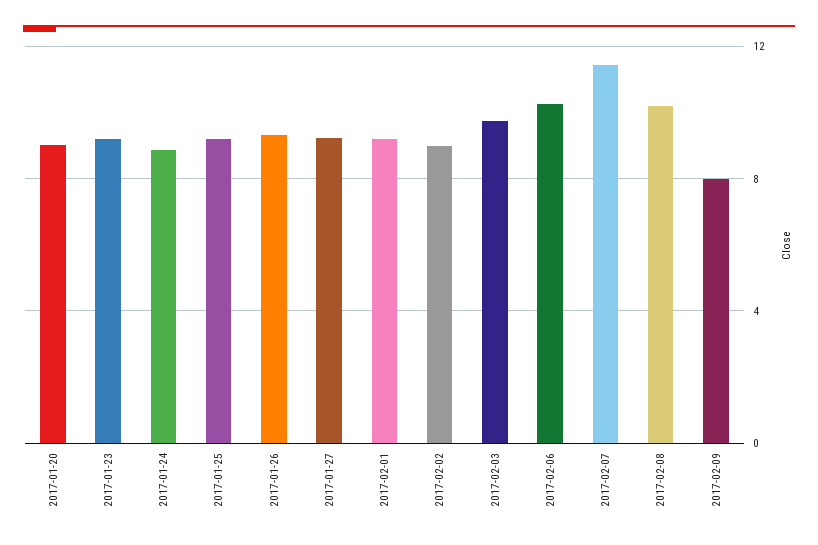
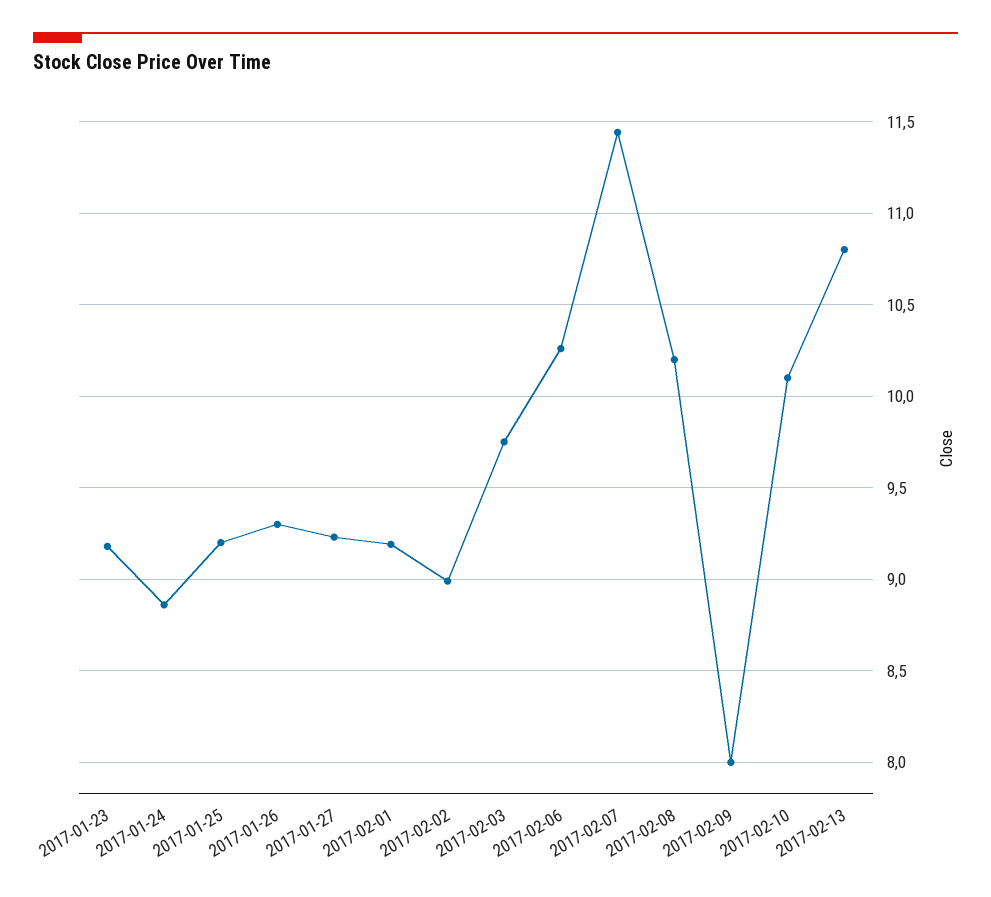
2017-01-20: 9 -> none
2017-02-10: none -> 10.1
2017-02-13: none -> 10.8

